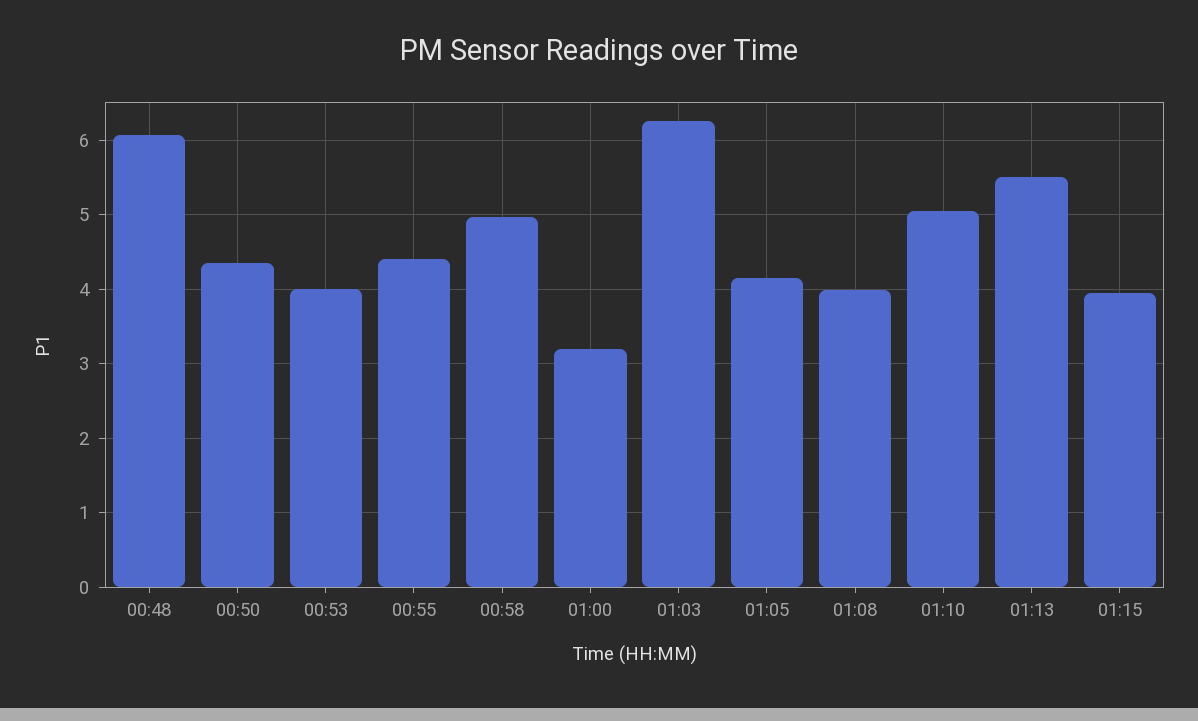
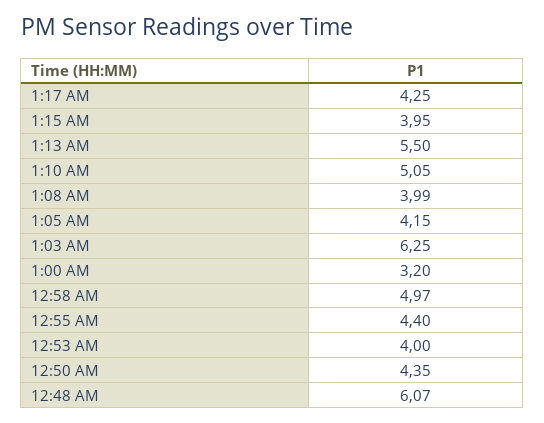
1:17 AM: none -> 4.25

